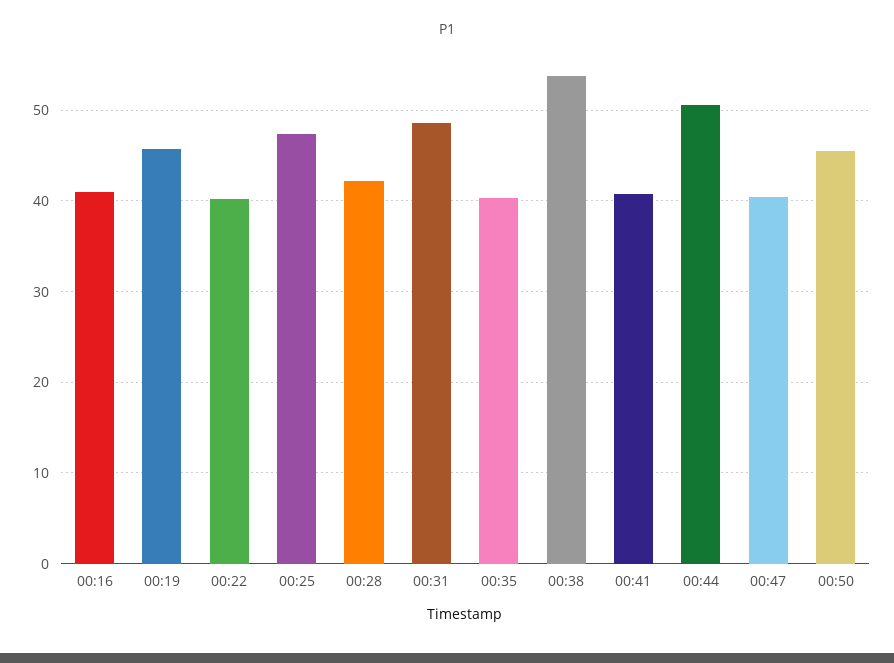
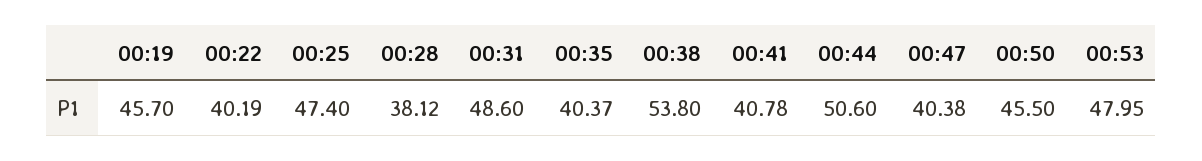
00:16: 41 -> none
00:28: 42 -> 38.12
00:53: none -> 47.95

